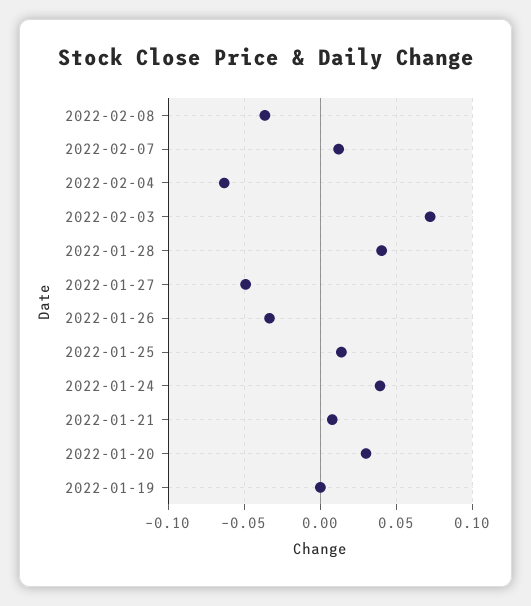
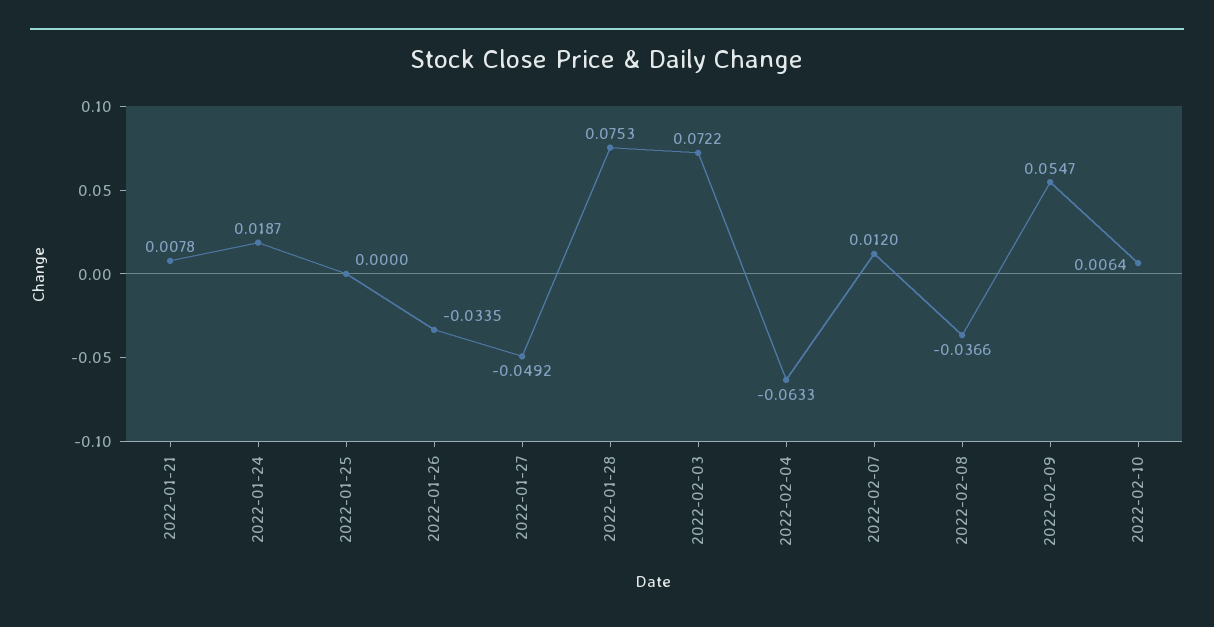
2022-01-28: 0.04 -> 0.0753
2022-01-25: 0.015 -> 0
2022-01-24: 0.04 -> 0.0187
2022-01-20: 0.03 -> none
2022-01-19: 0 -> none
2022-02-09: none -> 0.0547
2022-02-10: none -> 0.0064

